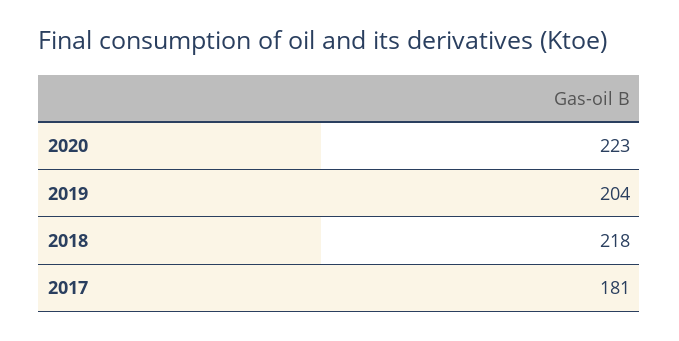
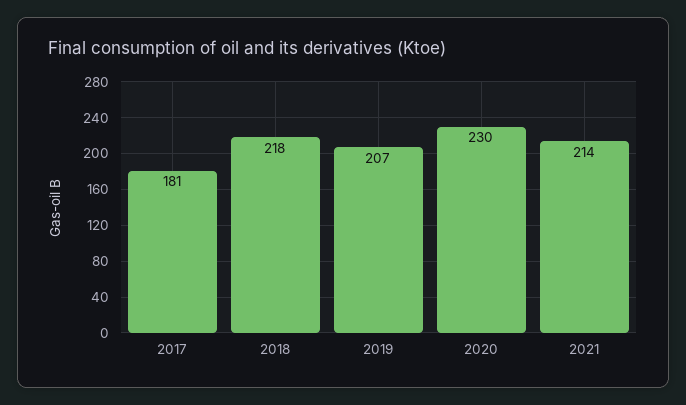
2020: 223 -> 230
2019: 204 -> 207
2021: none -> 214

